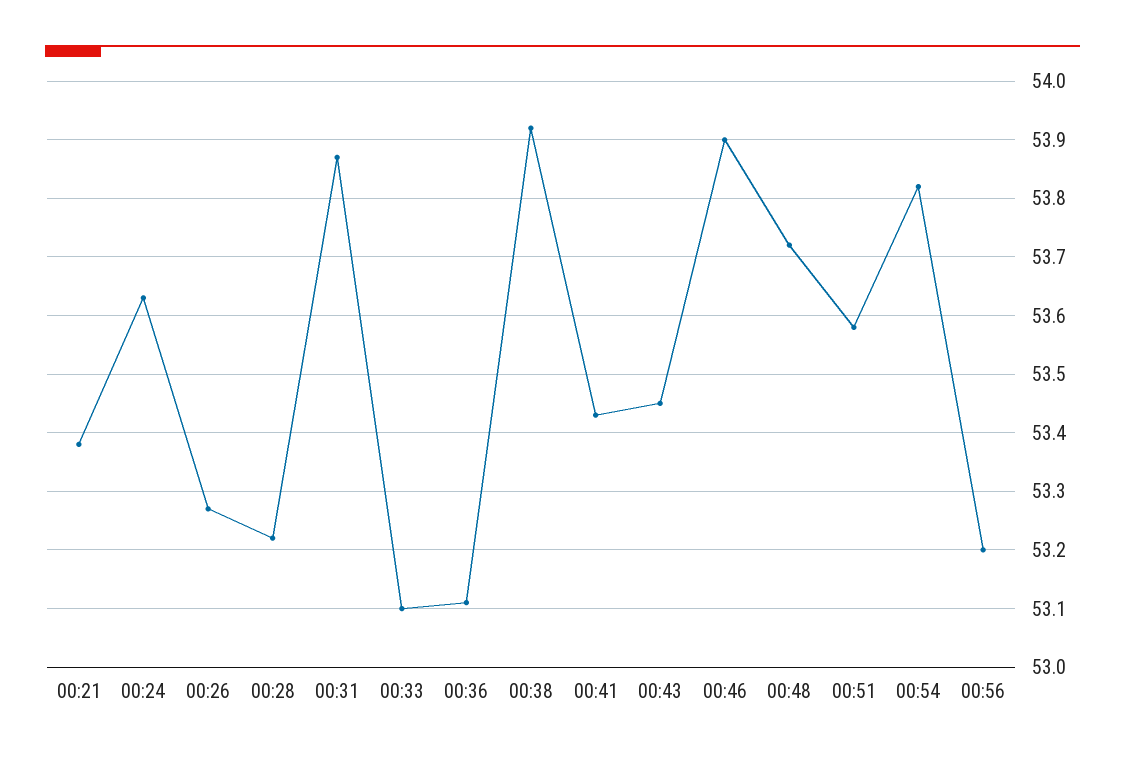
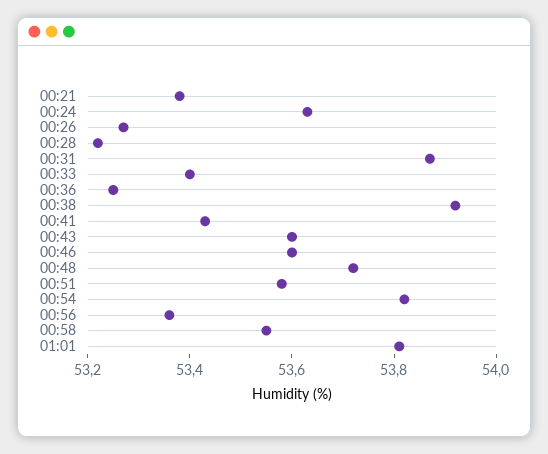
00:33: 53.1 -> 53.4
00:36: 53.1 -> 53.25
00:43: 53.45 -> 53.6
00:46: 53.9 -> 53.6
00:56: 53.2 -> 53.35
00:58: none -> 53.55
01:01: none -> 53.8

